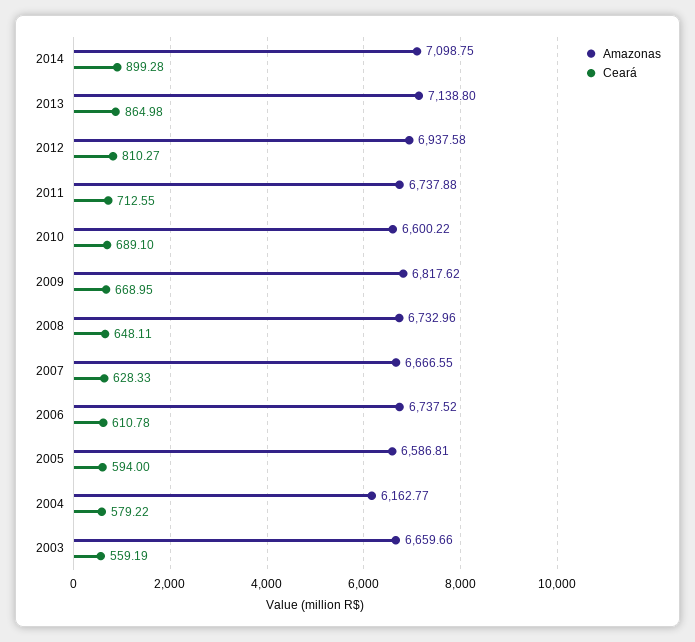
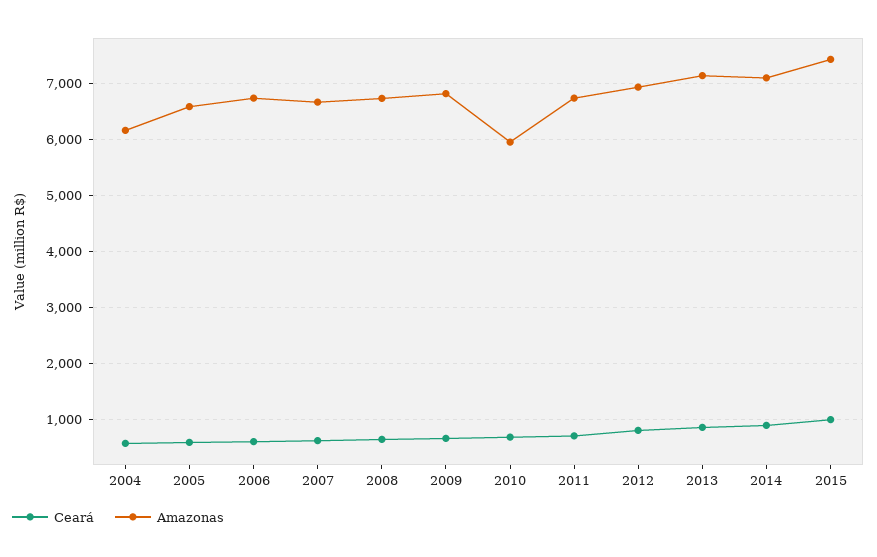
Amazonas, 2010: 6600.22 -> 6000
Amazonas, 2003: 6659.66 -> none
Ceará, 2003: 559.19 -> none
Ceará, 2015: none -> 1000
Amazonas, 2015: none -> 7400

